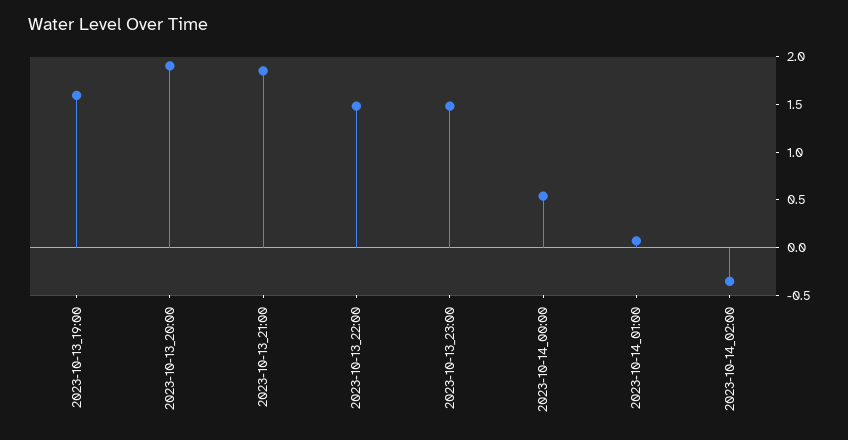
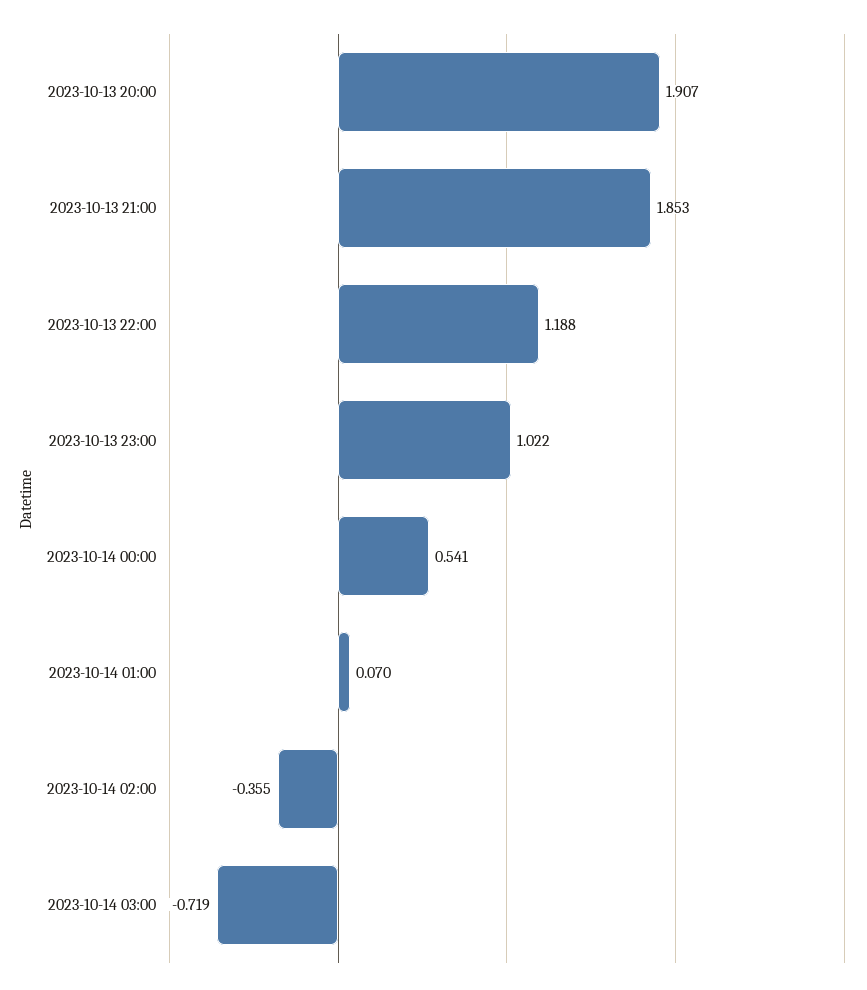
2023-10-13_19:00: 1.6 -> none
2023-10-13_22:00: 1.5 -> 1.188
2023-10-13_23:00: 1.5 -> 1.022
2023-10-14 03:00: none -> -0.719

